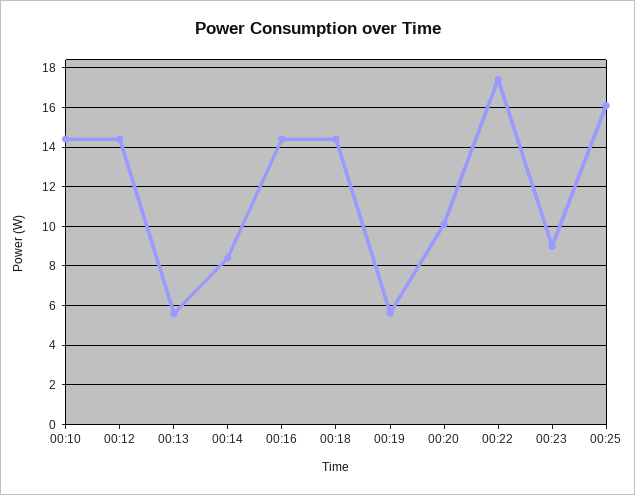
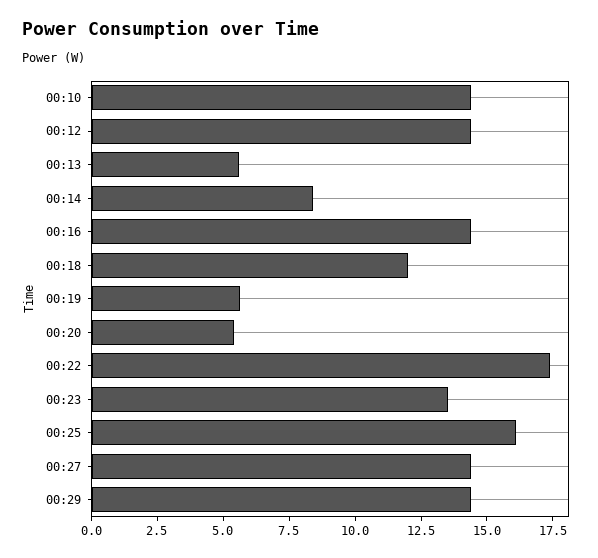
00:18: 14.5 -> 12
00:20: 10 -> 5.5
00:23: 9 -> 13.5
00:27: none -> 14.5
00:29: none -> 14.5

